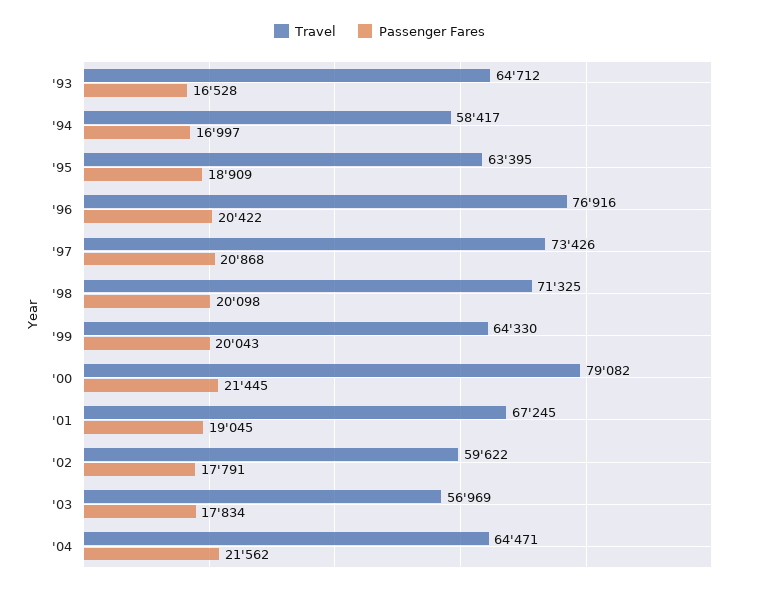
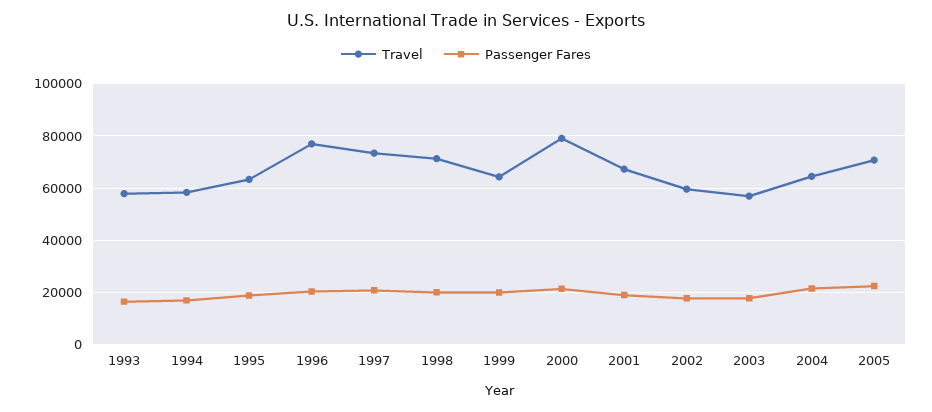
Travel, '93: 64712 -> 57500
Travel, 2005: none -> 70000
Passenger Fares, 2005: none -> 22500

